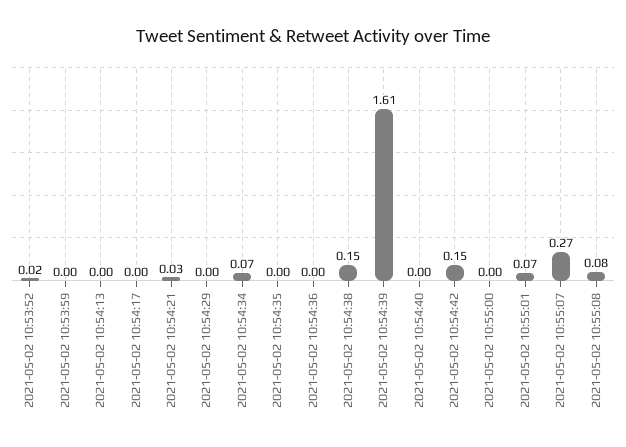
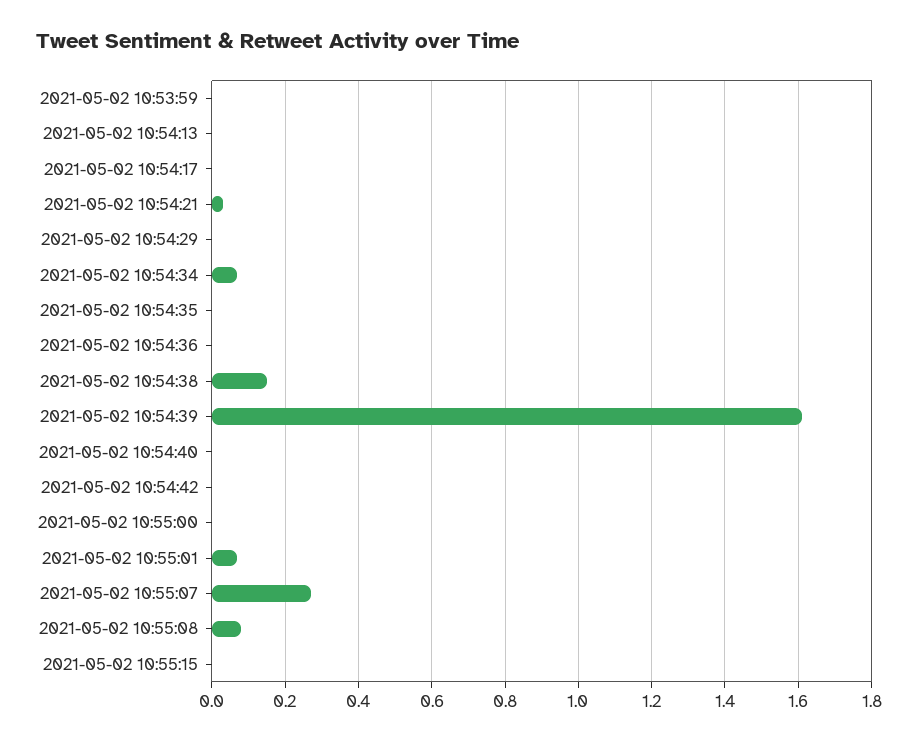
2021-05-02 10:53:52: 0.02 -> none
2021-05-02 10:54:42: 0.15 -> 0
2021-05-02 10:55:15: none -> 0

